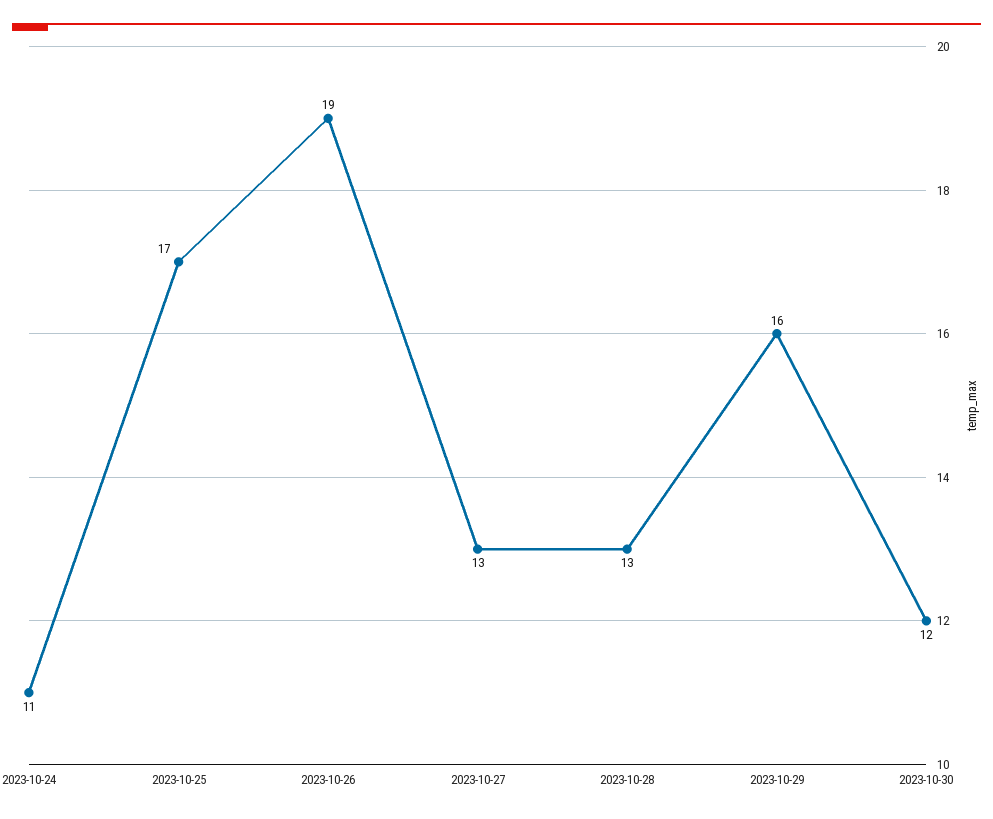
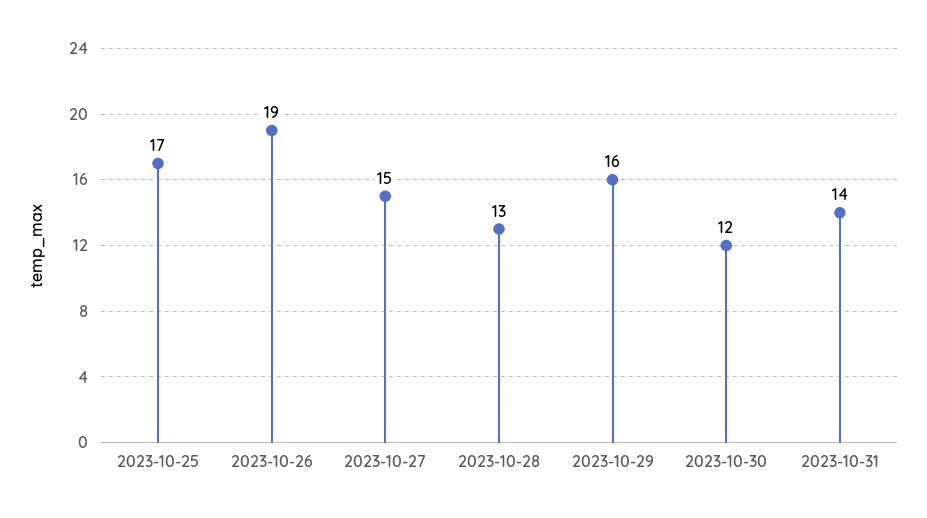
2023-10-24: 11 -> none
2023-10-27: 13 -> 15
2023-10-31: none -> 14

